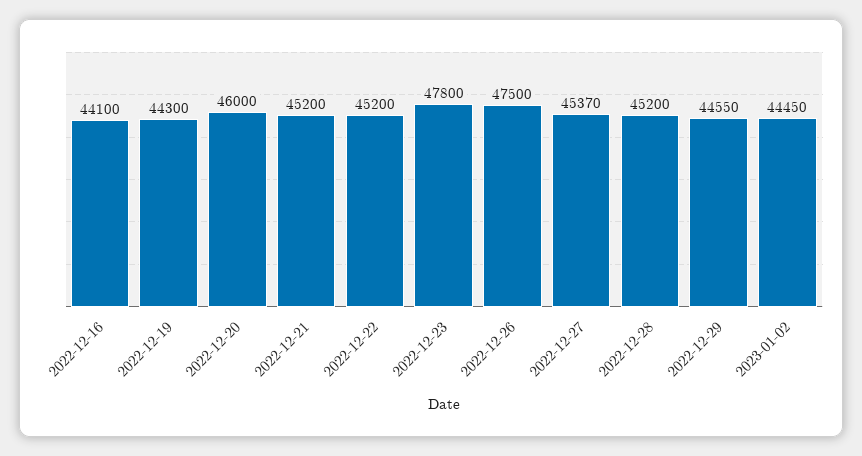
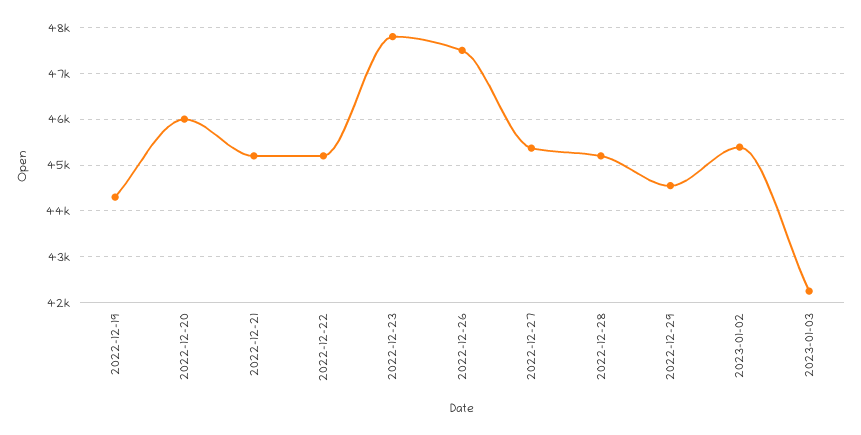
2022-12-16: 44100 -> none
2023-01-02: 44450 -> 45400
2023-01-03: none -> 42200

